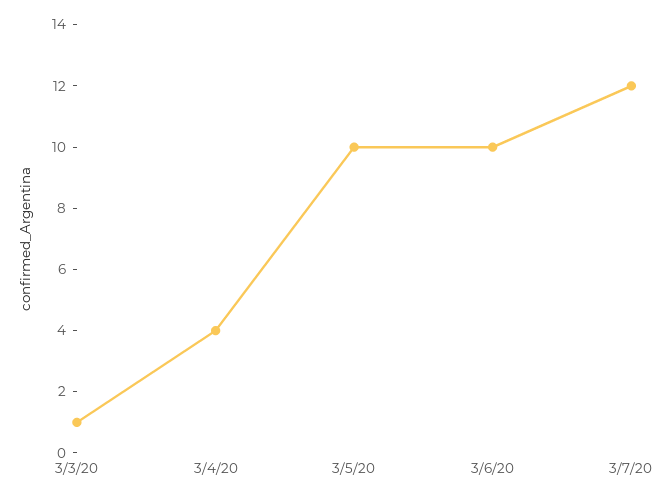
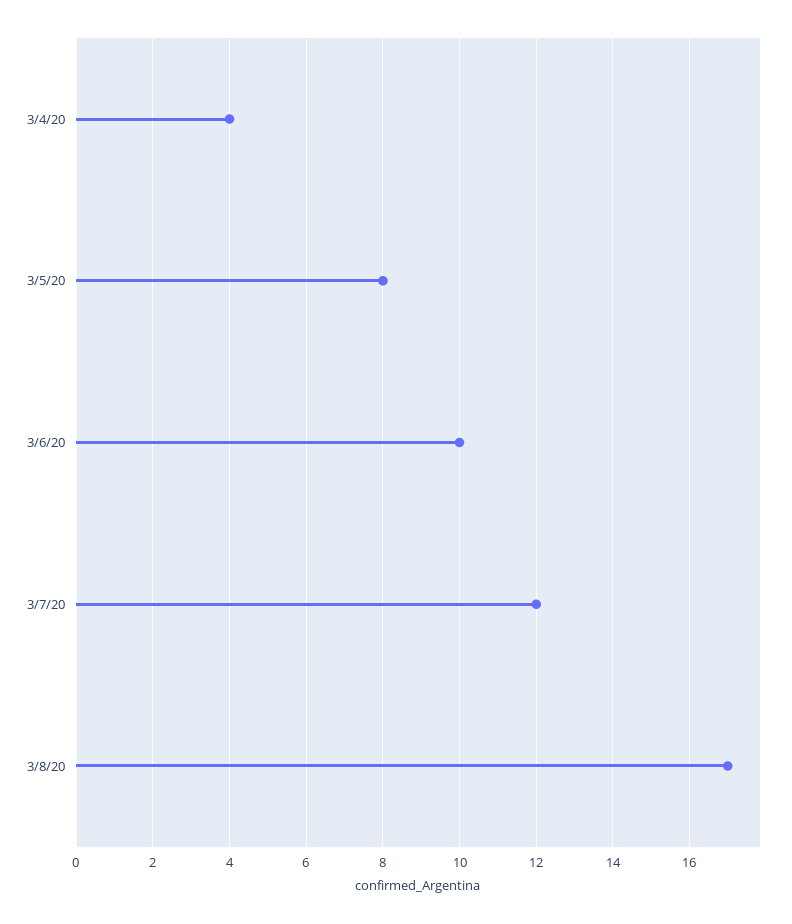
3/3/20: 1 -> none
3/5/20: 10 -> 8
3/8/20: none -> 17

